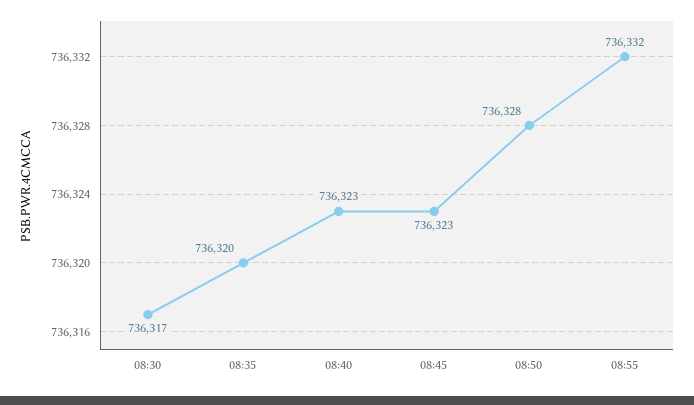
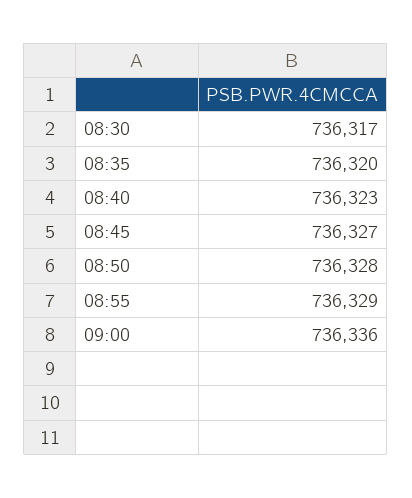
08:45: 736323 -> 736327
08:55: 736332 -> 736329
09:00: none -> 736336

